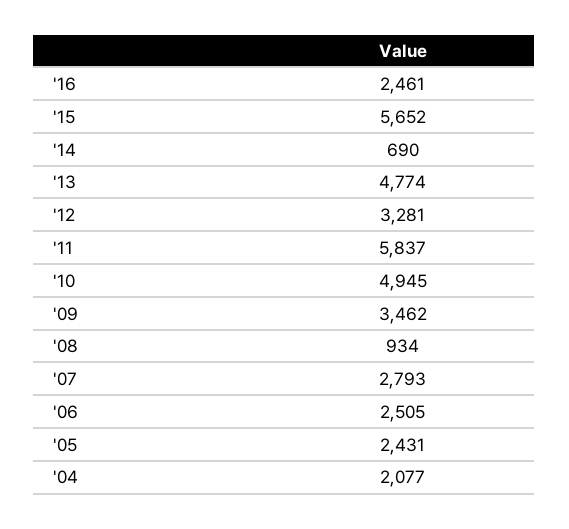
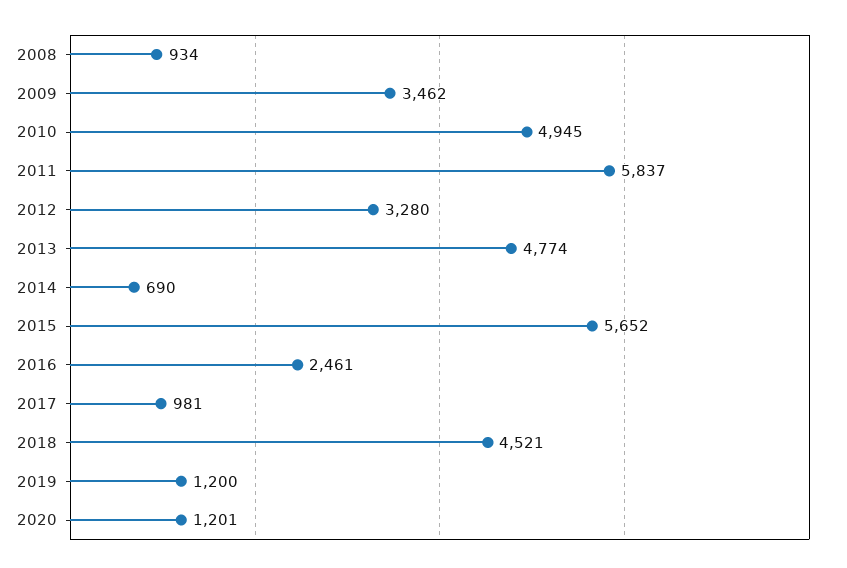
'12: 3281 -> 3280
'07: 2793 -> none
'06: 2505 -> none
'05: 2431 -> none
'04: 2077 -> none
2017: none -> 981
2018: none -> 4521
2019: none -> 1200
2020: none -> 1201

